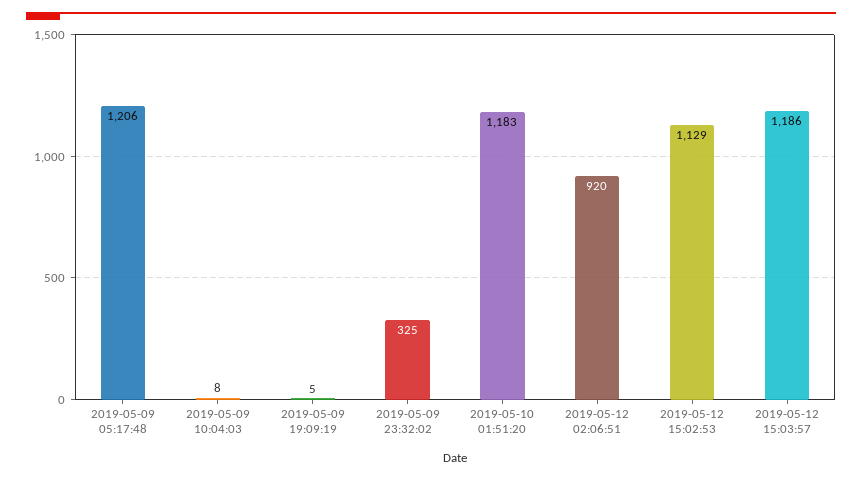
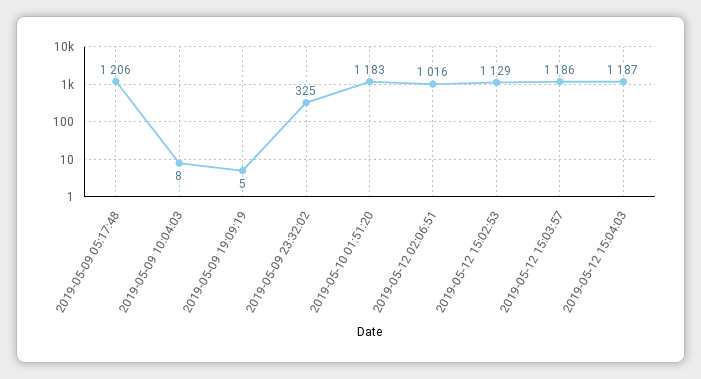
2019-05-12 02:06:51: 920 -> 1016
2019-05-12 15:04:03: none -> 1187

